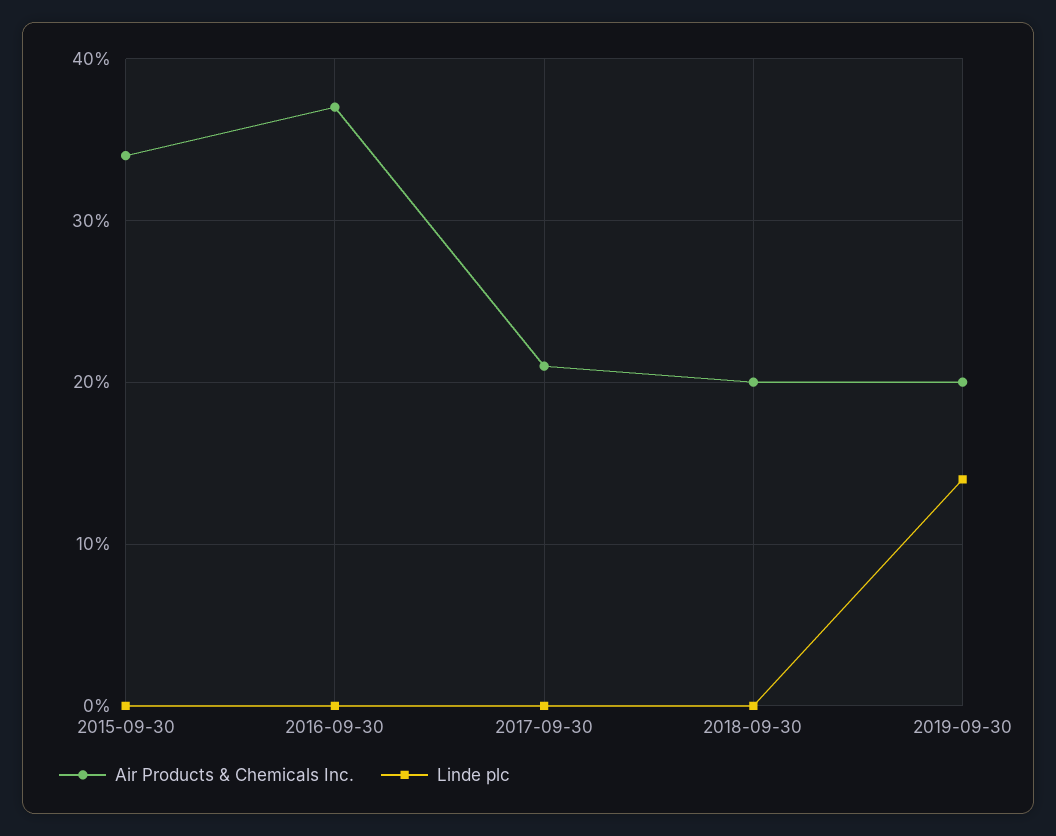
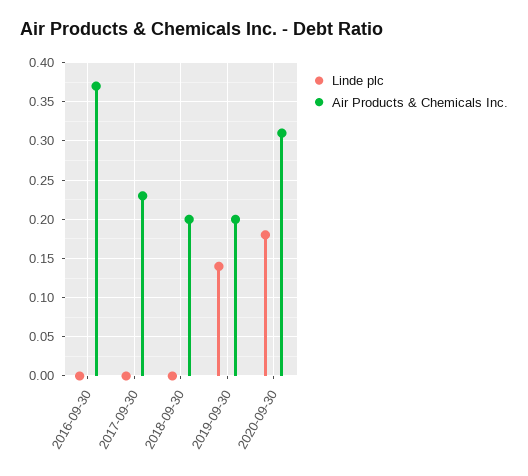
Air Products & Chemicals Inc., 2015-09-30: 0.34 -> none
Linde plc, 2015-09-30: 0 -> none
Air Products & Chemicals Inc., 2017-09-30: 0.21 -> 0.23
Linde plc, 2020-09-30: none -> 0.18
Air Products & Chemicals Inc., 2020-09-30: none -> 0.31

